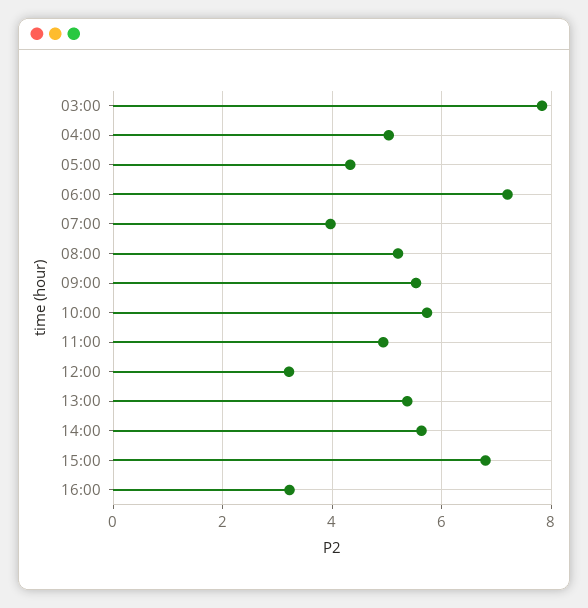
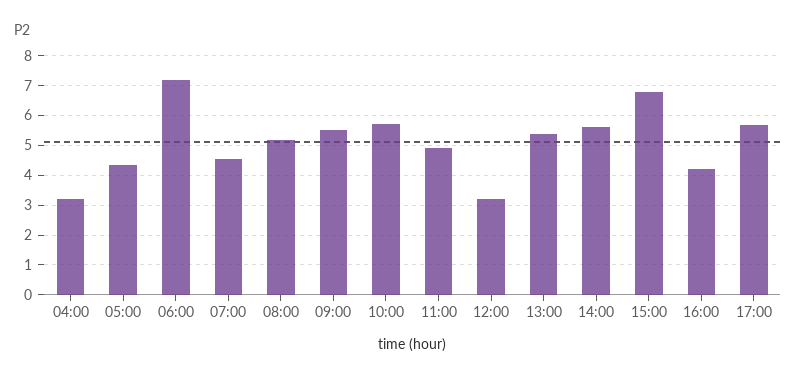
03:00: 7.8 -> none
04:00: 5 -> 3.25
07:00: 4 -> 4.5
16:00: 3.2 -> 4.25
17:00: none -> 5.75

